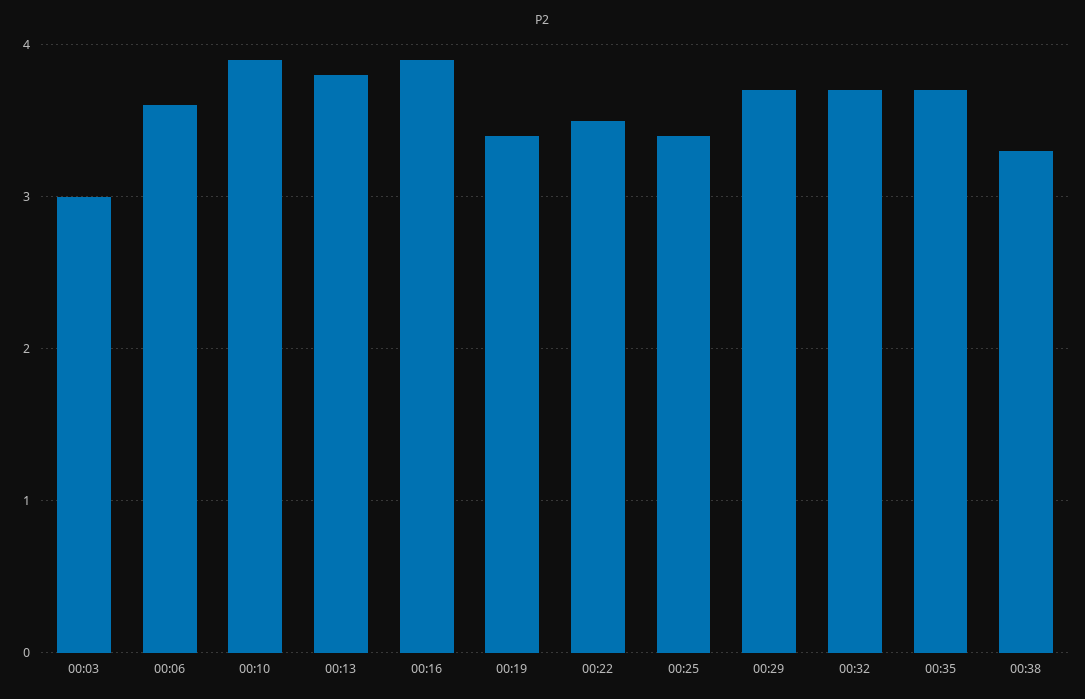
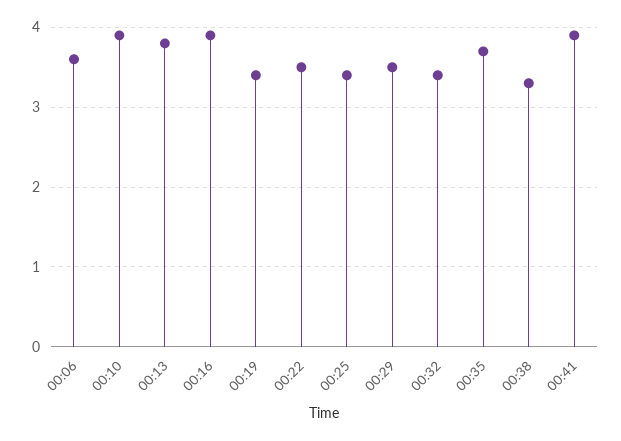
00:03: 3 -> none
00:29: 3.7 -> 3.5
00:32: 3.7 -> 3.4
00:41: none -> 3.9

